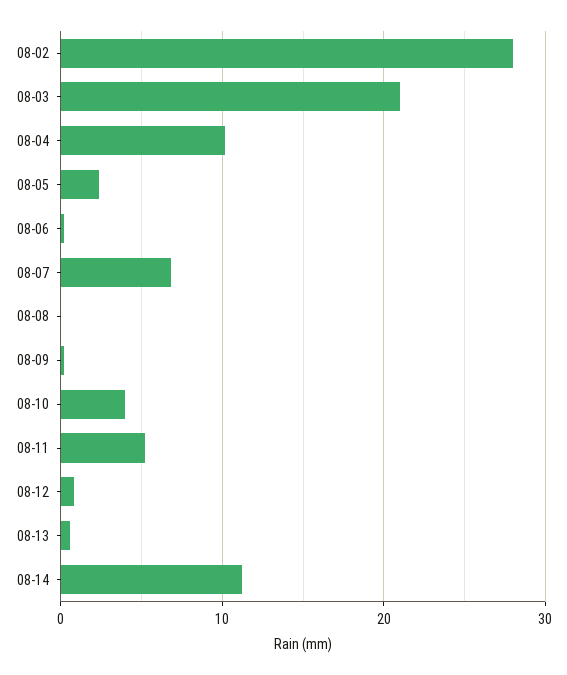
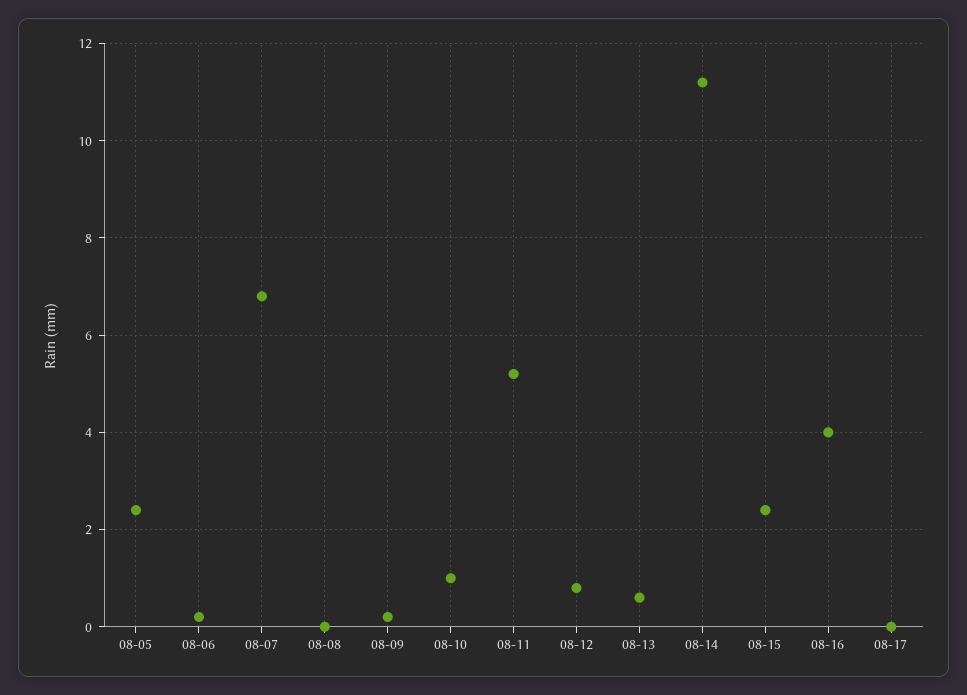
08-02: 28 -> none
08-03: 21 -> none
08-04: 10 -> none
08-10: 4 -> 1
08-15: none -> 2.5
08-16: none -> 4
08-17: none -> 0

